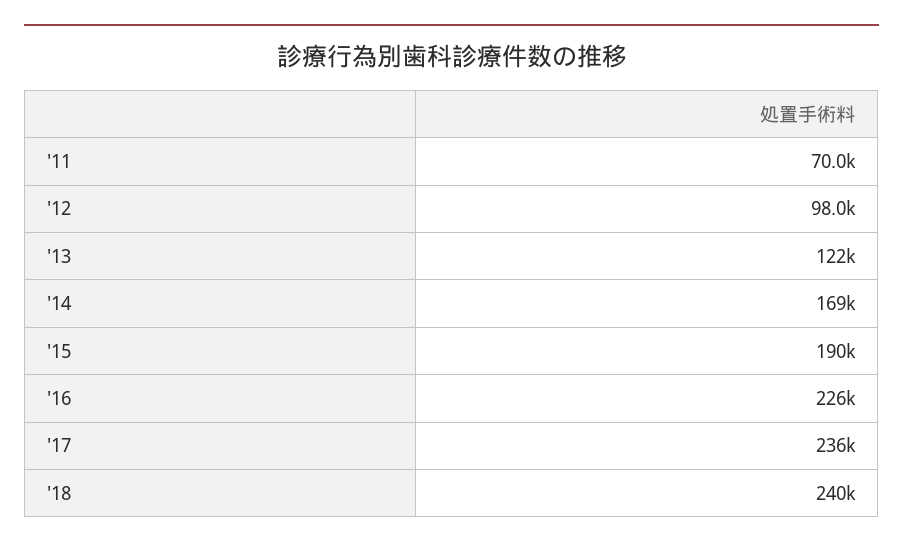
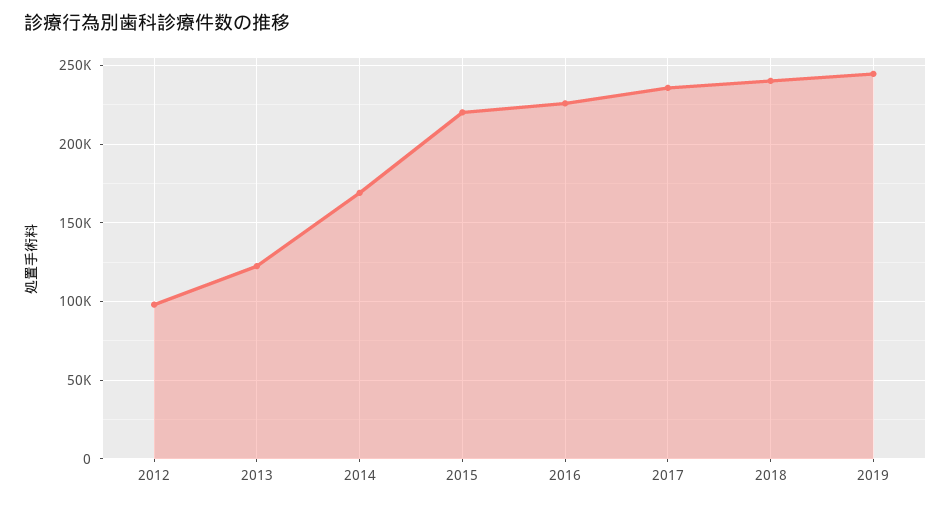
'11: 70000 -> none
'15: 190000 -> 220000
2019: none -> 245000

